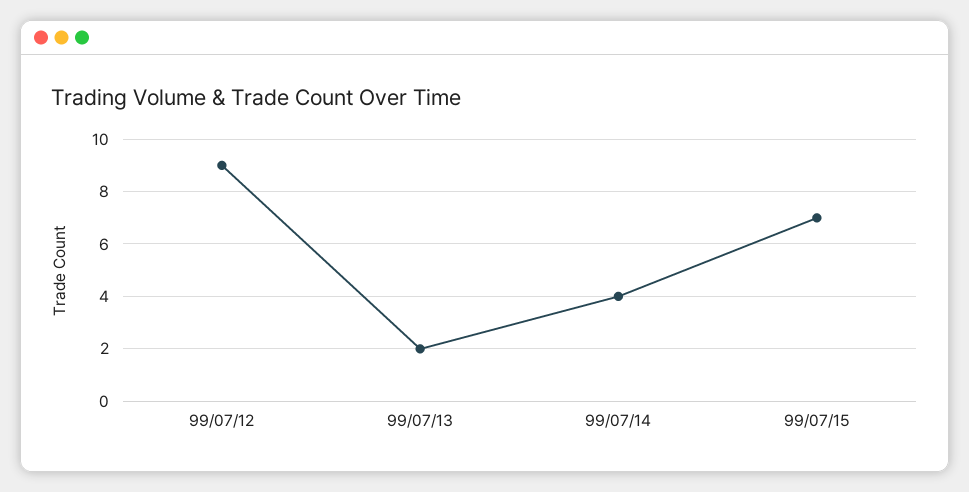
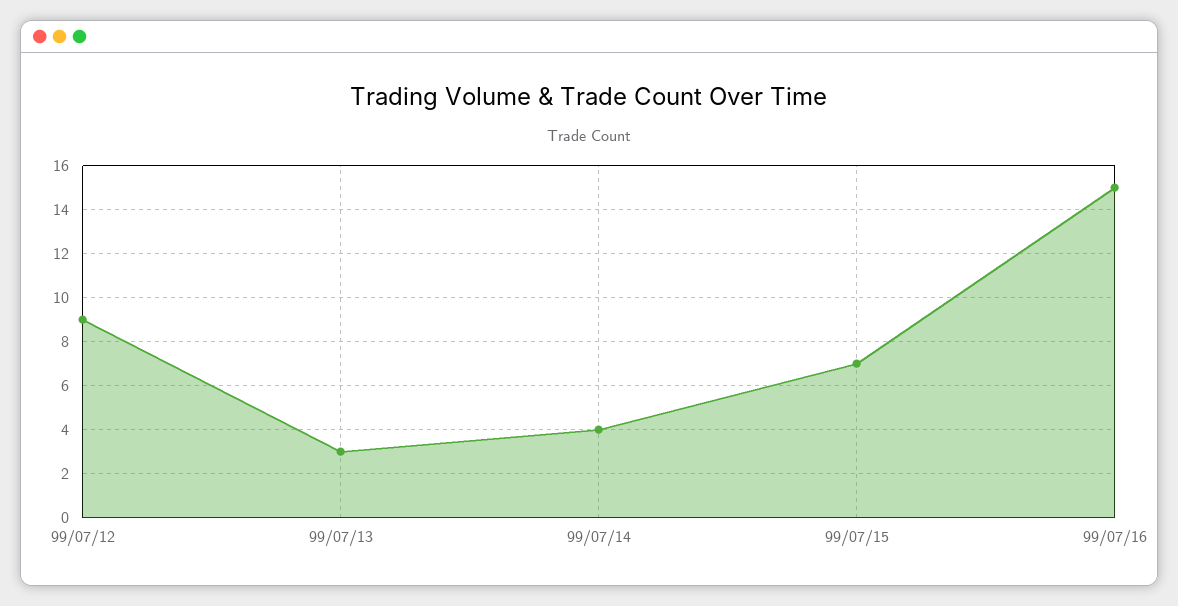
99/07/13: 2 -> 3
99/07/16: none -> 15

